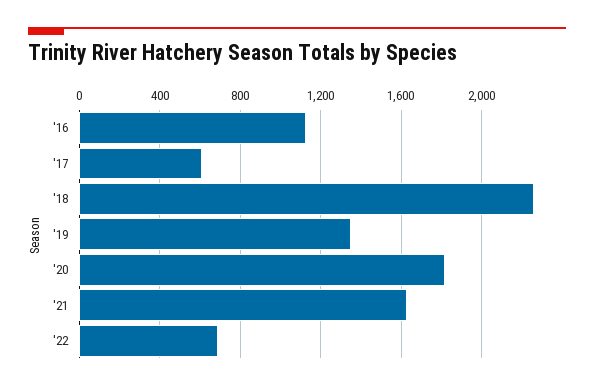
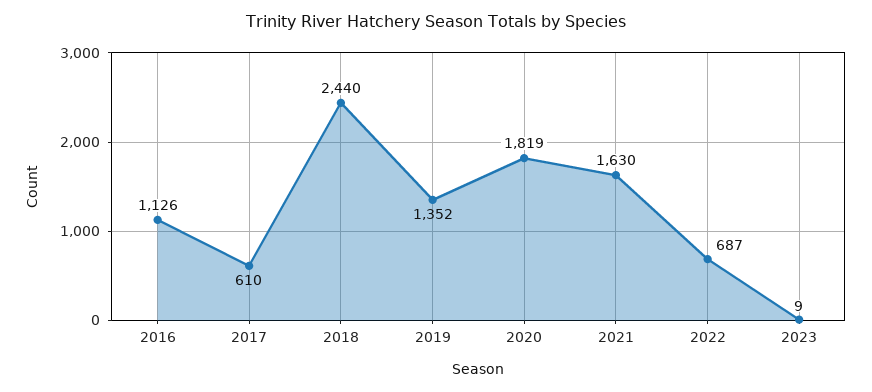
'18: 2250 -> 2440
2023: none -> 9

